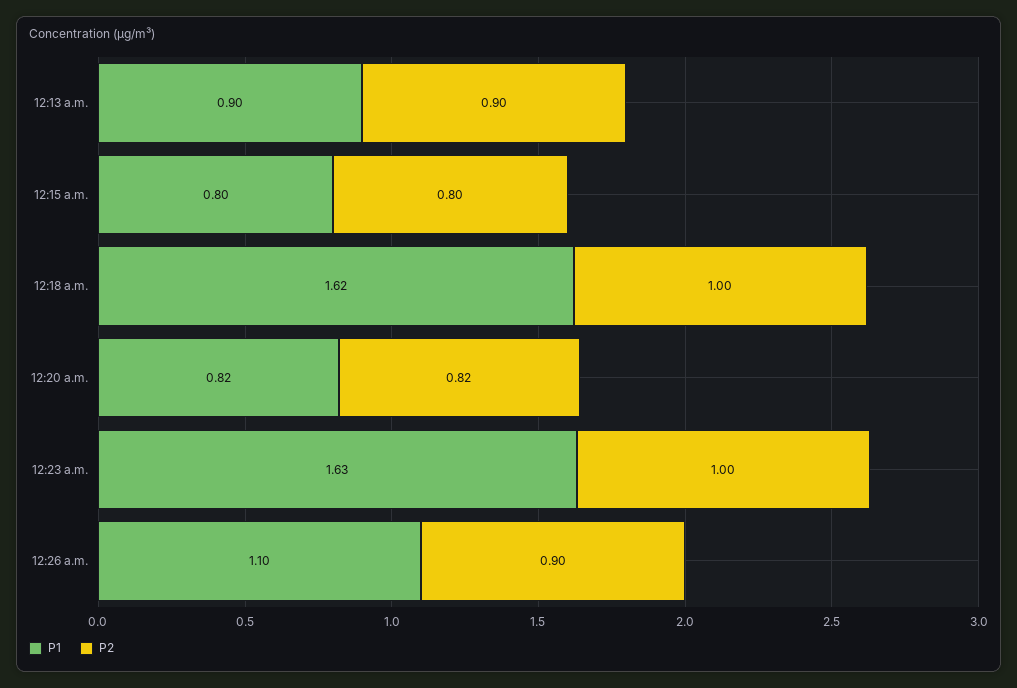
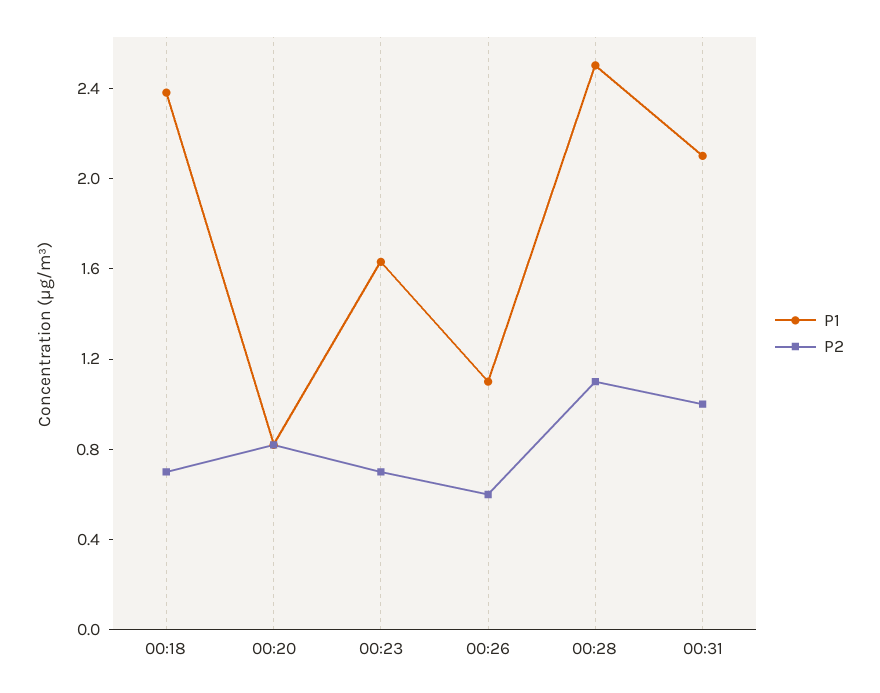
P1, 12:13 a.m.: 0.9 -> none
P2, 12:13 a.m.: 0.9 -> none
P1, 12:15 a.m.: 0.8 -> none
P2, 12:15 a.m.: 0.8 -> none
P1, 12:18 a.m.: 1.62 -> 2.4
P2, 12:18 a.m.: 1 -> 0.7
P2, 12:23 a.m.: 1 -> 0.7
P2, 12:26 a.m.: 0.9 -> 0.6
P1, 00:28: none -> 2.5
P2, 00:28: none -> 1.1
P1, 00:31: none -> 2.1
P2, 00:31: none -> 1

